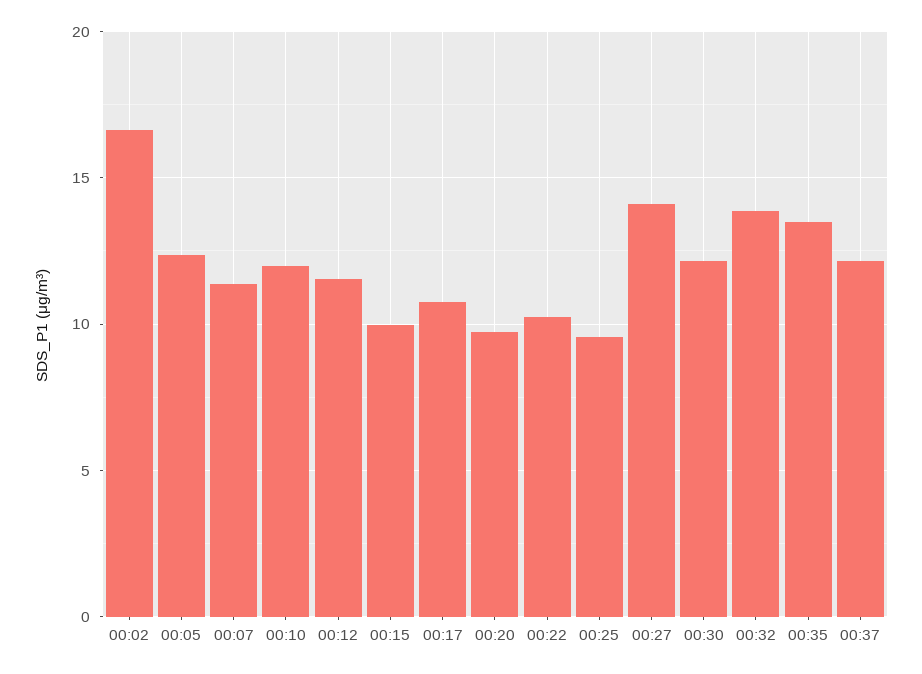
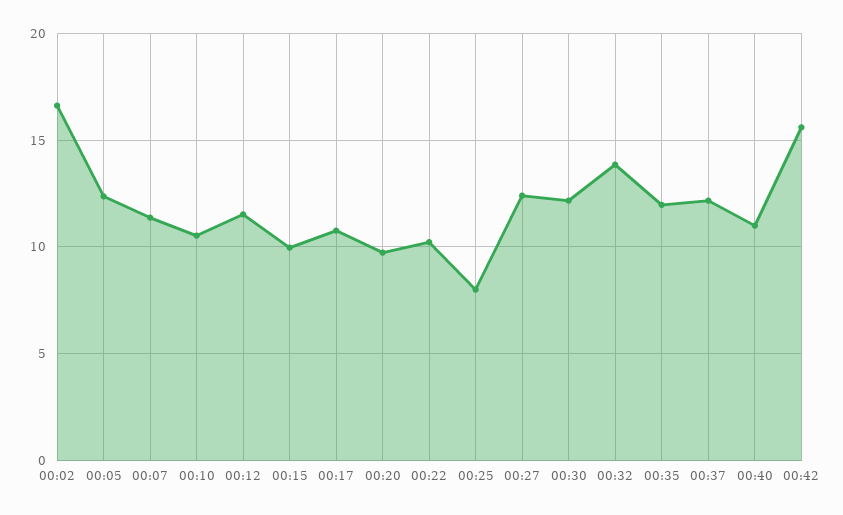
00:10: 12 -> 10.5
00:25: 9.5 -> 8
00:27: 14 -> 12.5
00:35: 13.5 -> 12
00:40: none -> 11
00:42: none -> 15.5

